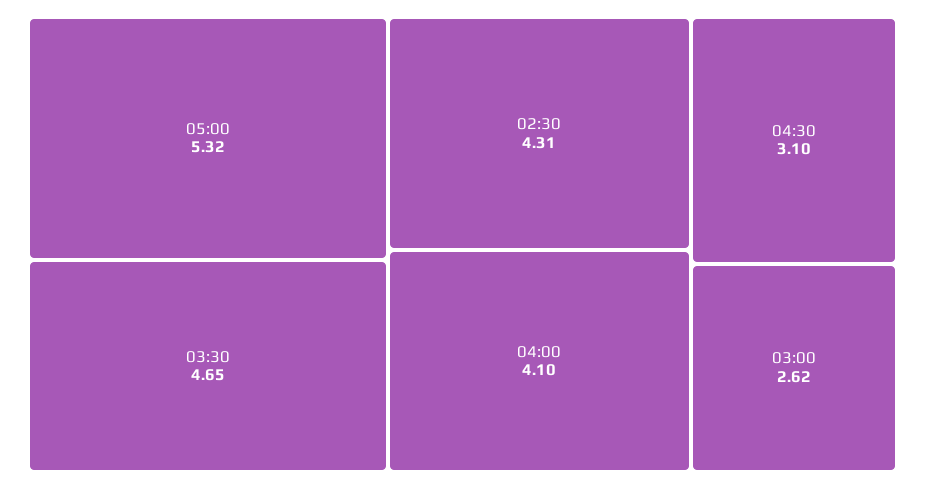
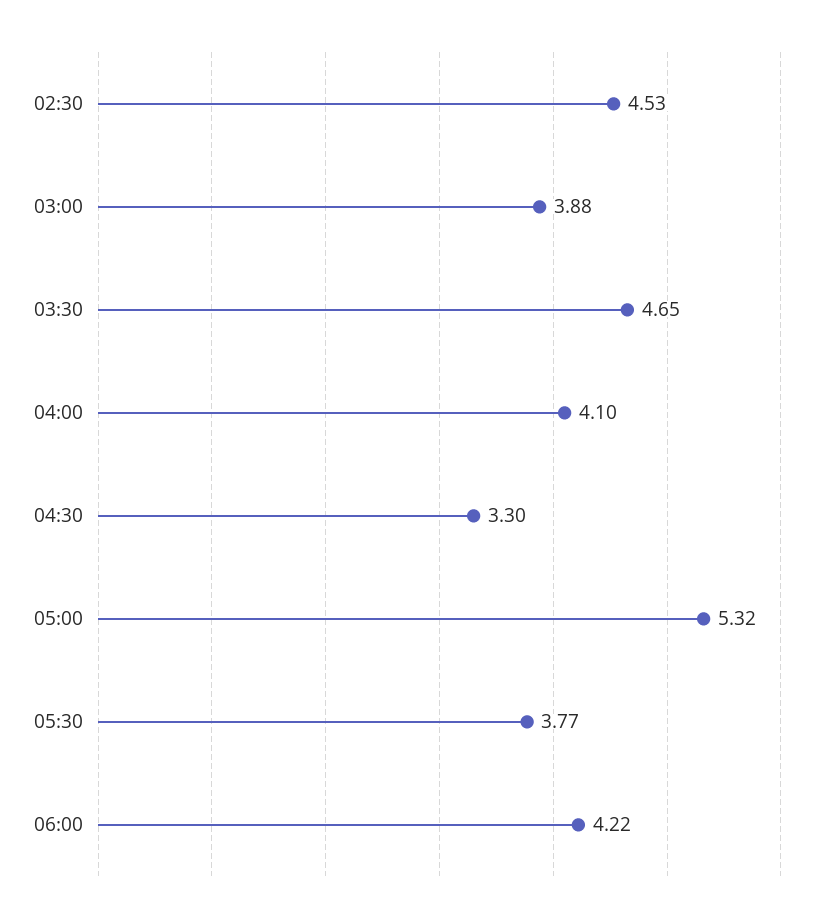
02:30: 4.31 -> 4.53
04:30: 3.1 -> 3.3
03:00: 2.62 -> 3.88
05:30: none -> 3.77
06:00: none -> 4.22

